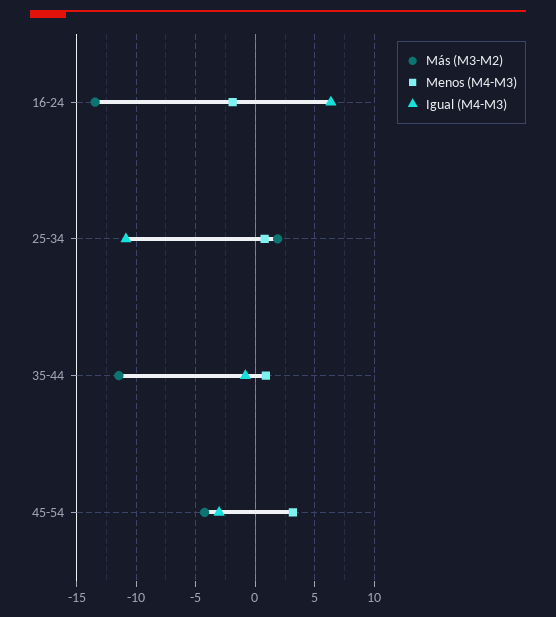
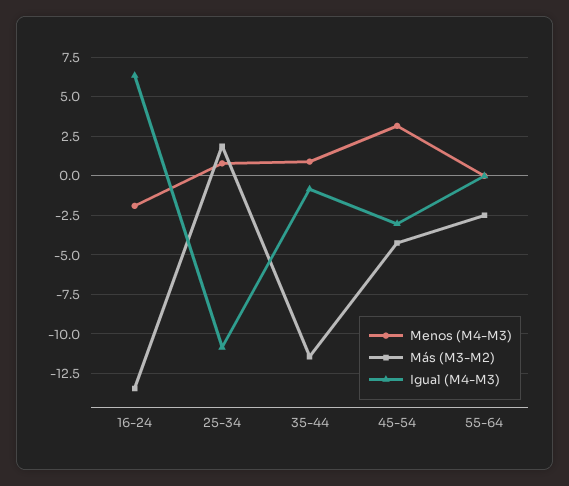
Menos (M4-M3), 55-64: none -> 0
Más (M3-M2), 55-64: none -> -2.5
Igual (M4-M3), 55-64: none -> 0

